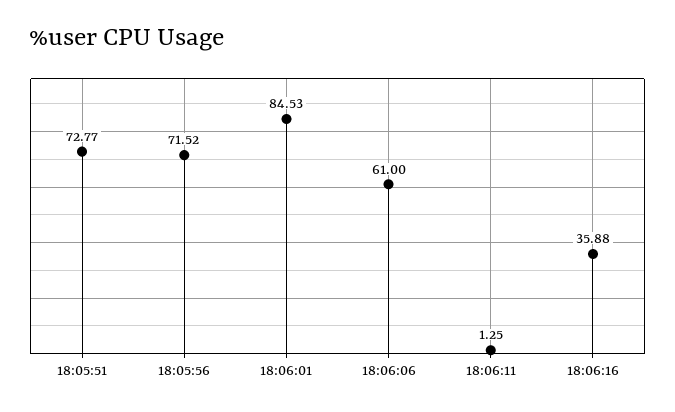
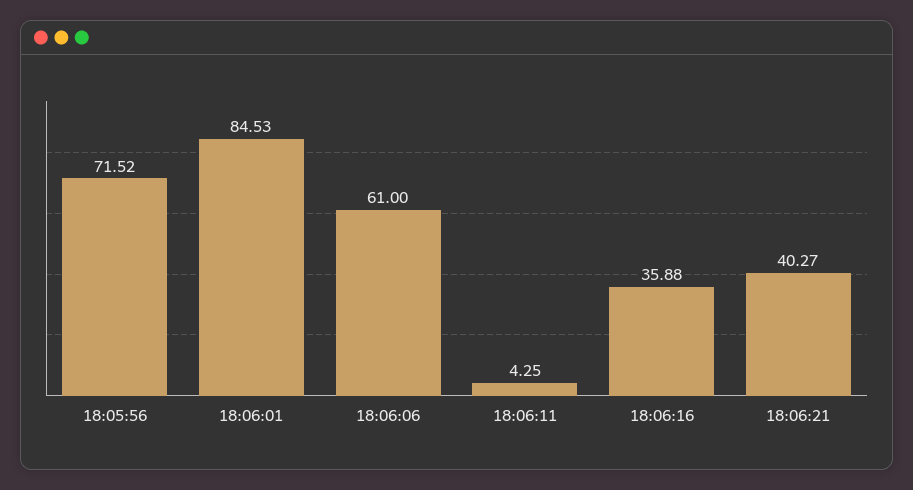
18:05:51: 72.77 -> none
18:06:11: 1.25 -> 4.25
18:06:21: none -> 40.27

